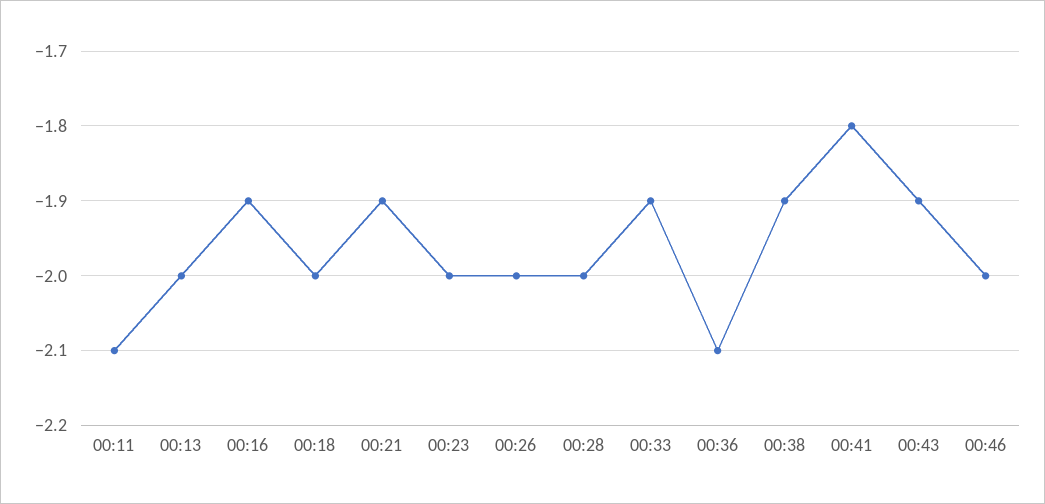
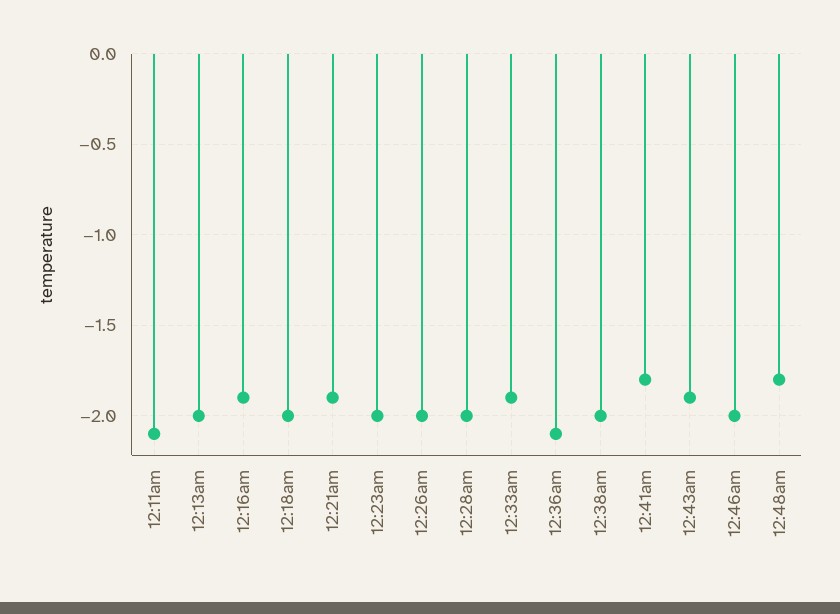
00:38: -1.9 -> -2
12:48am: none -> -1.8

